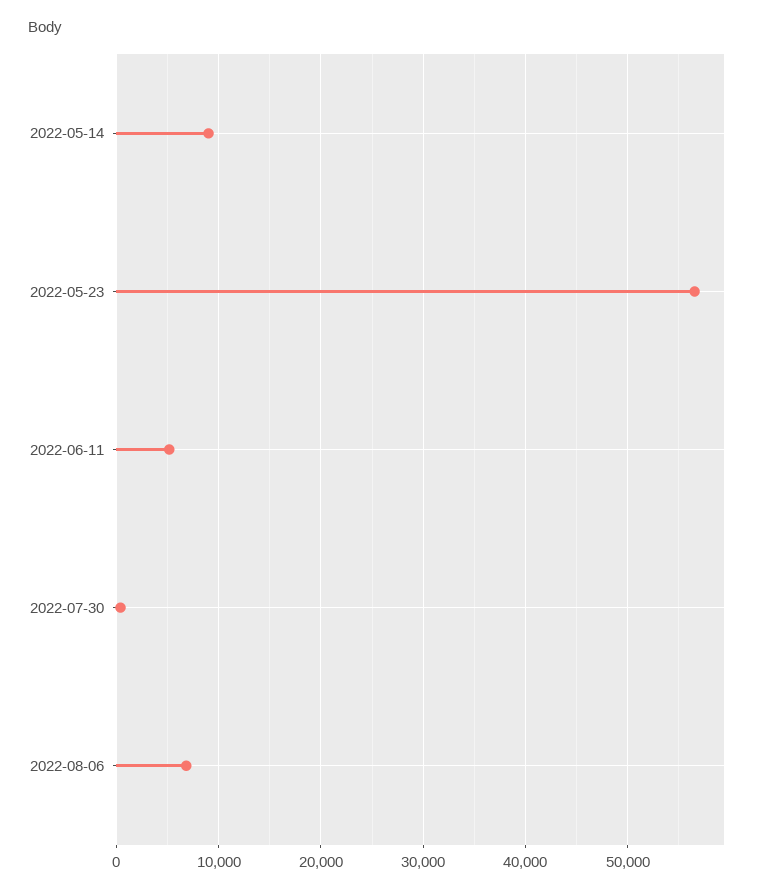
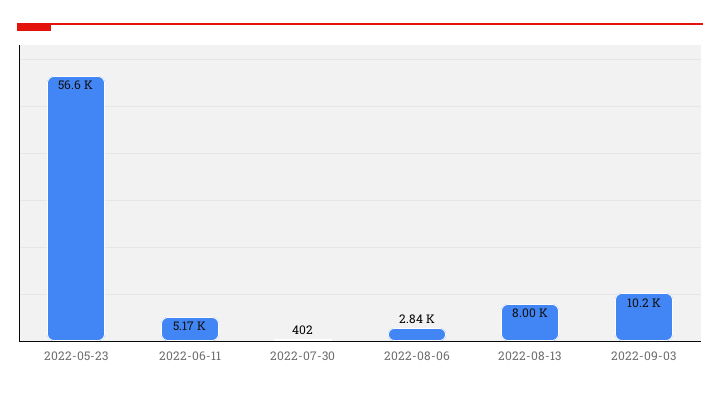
2022-05-14: 9000 -> none
2022-08-06: 7000 -> 2840
2022-08-13: none -> 8000
2022-09-03: none -> 10200

